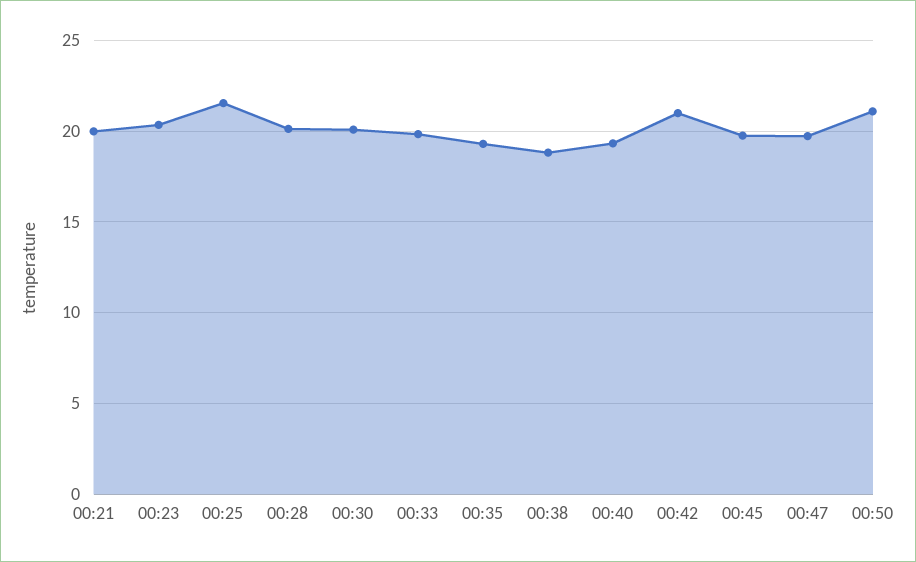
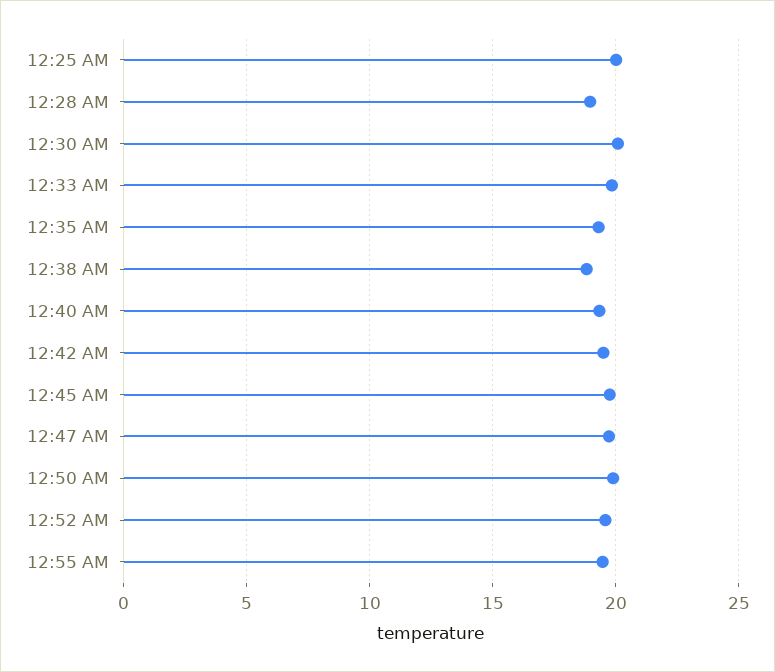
00:21: 20 -> none
00:23: 20.5 -> none
00:25: 21.5 -> 20
00:28: 20 -> 19
00:42: 21 -> 19.5
00:50: 21 -> 20
12:52 AM: none -> 19.5
12:55 AM: none -> 19.5

